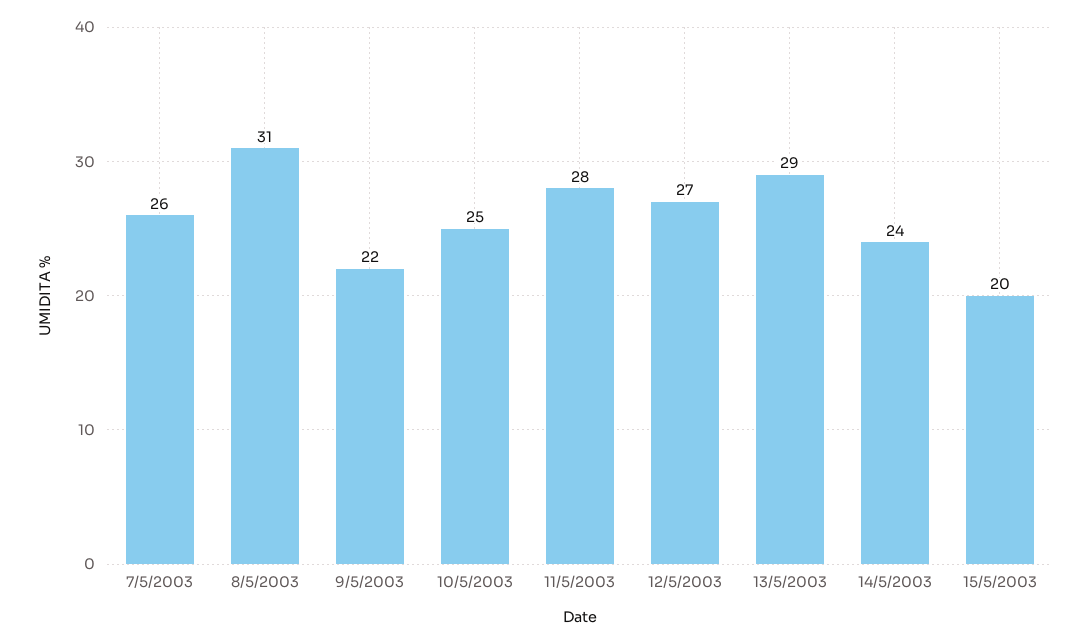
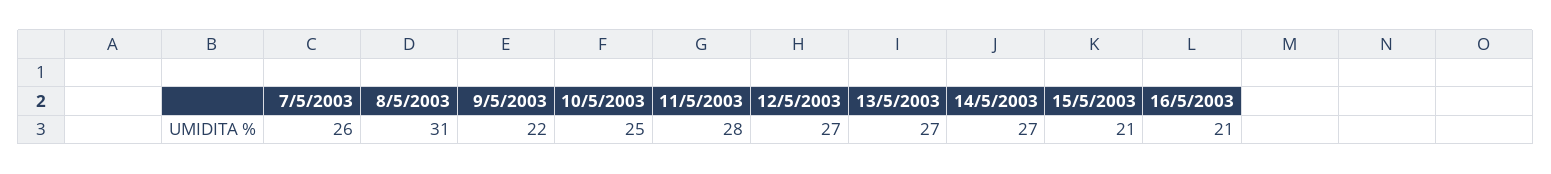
13/5/2003: 29 -> 27
14/5/2003: 24 -> 27
15/5/2003: 20 -> 21
16/5/2003: none -> 21

